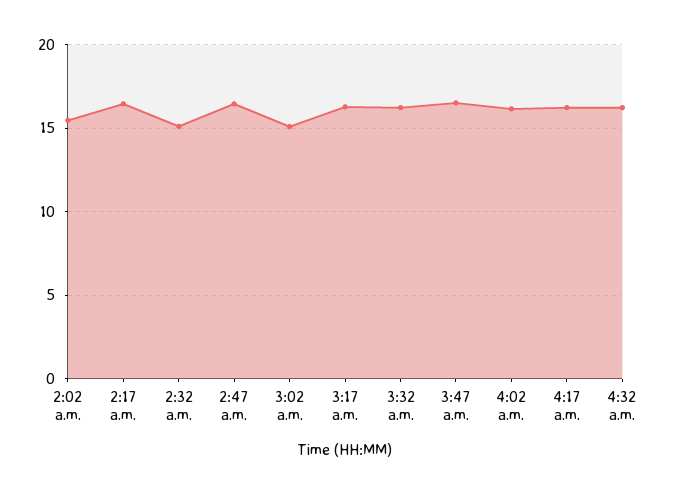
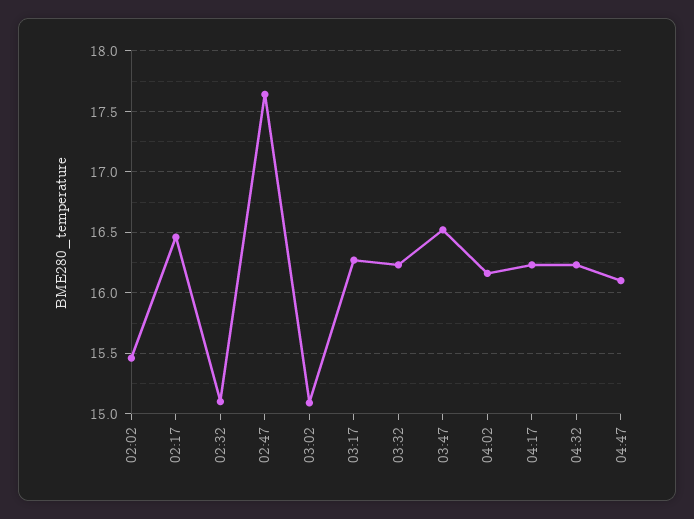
2:47 a.m.: 16.5 -> 17.65
04:47: none -> 16.1

